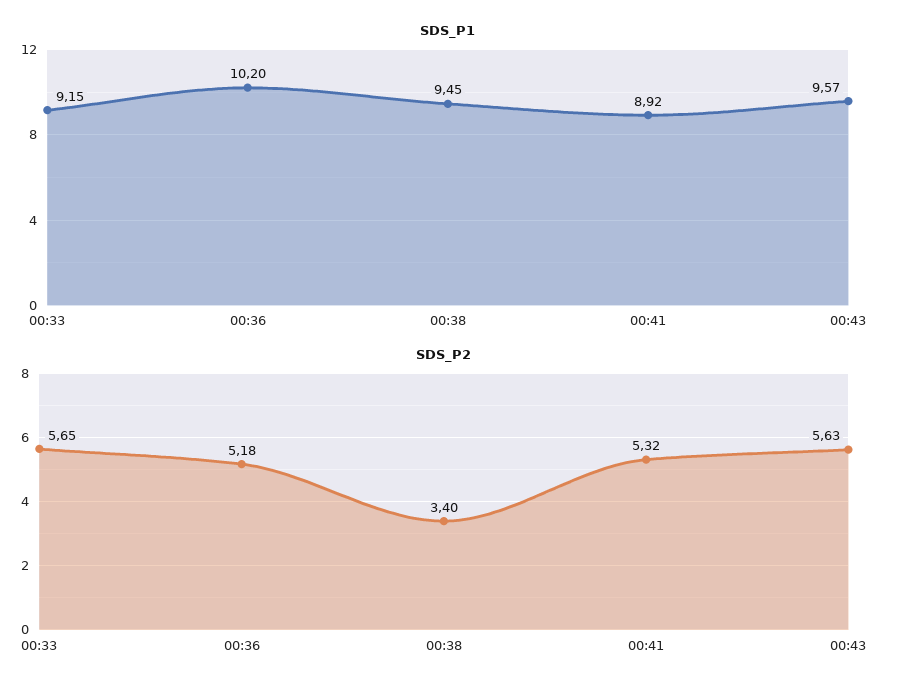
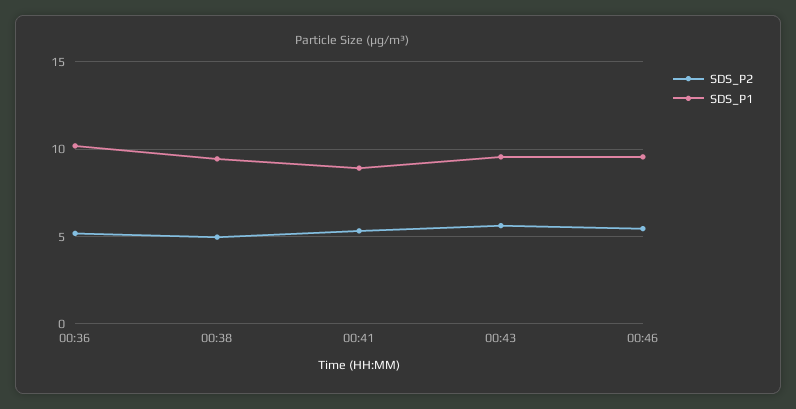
SDS_P1, 00:33: 9.15 -> none
SDS_P2, 00:33: 5.65 -> none
SDS_P2, 00:38: 3.4 -> 5
SDS_P2, 00:46: none -> 5.5
SDS_P1, 00:46: none -> 9.5

